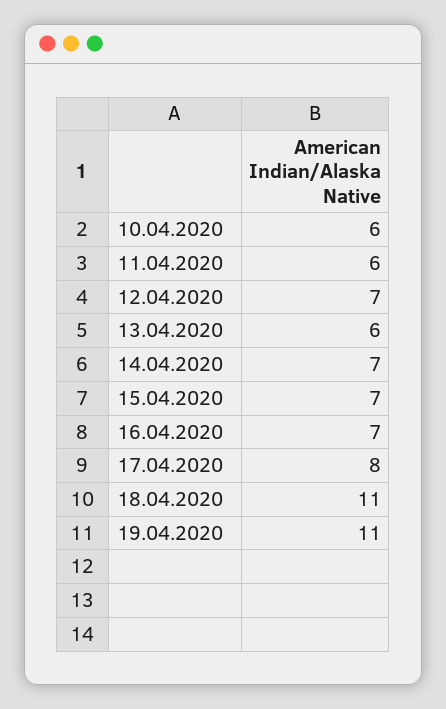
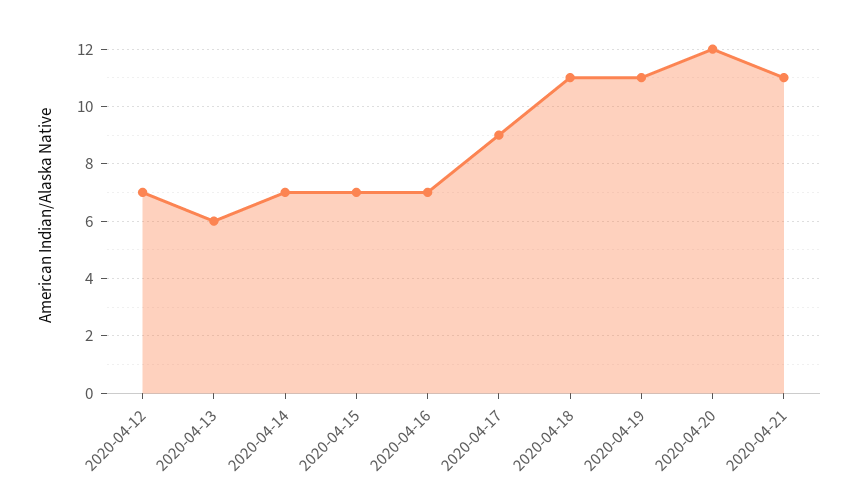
10.04.2020: 6 -> none
11.04.2020: 6 -> none
17.04.2020: 8 -> 9
2020-04-20: none -> 12
2020-04-21: none -> 11

